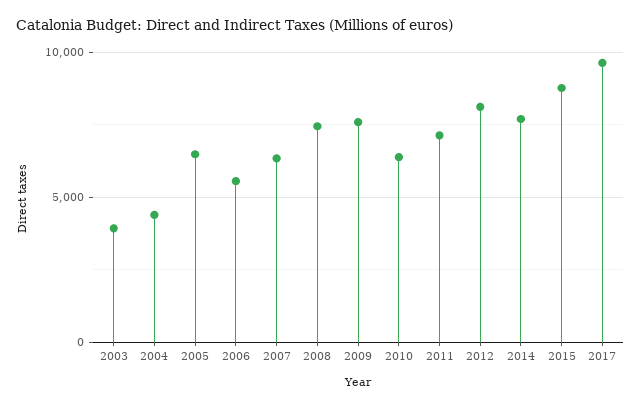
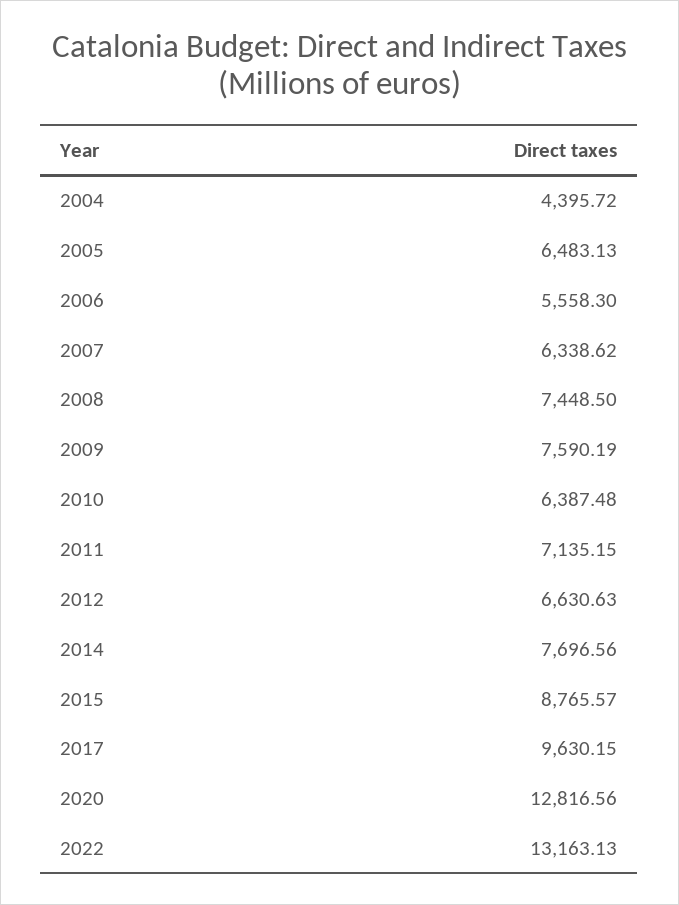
2003: 4000 -> none
2012: 8000 -> 6630.63
2020: none -> 12816.56
2022: none -> 13163.13

